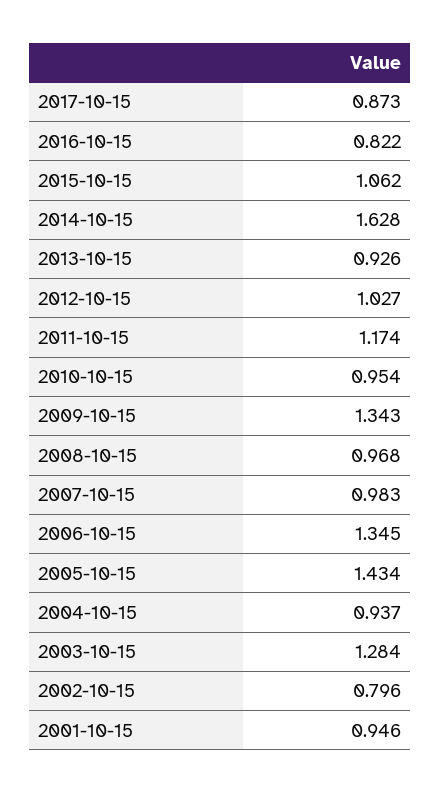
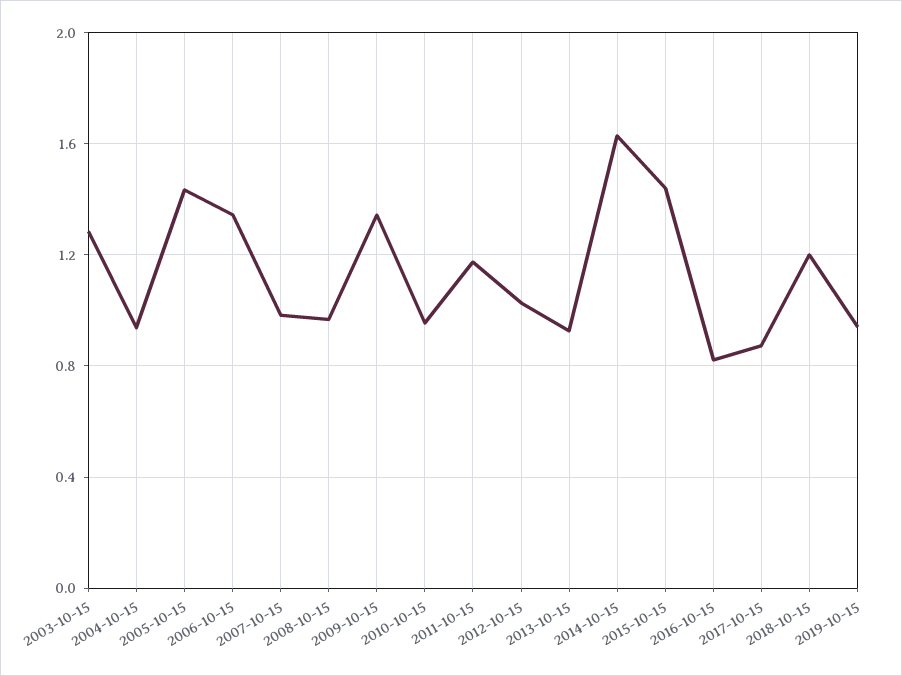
2015-10-15: 1.062 -> 1.45
2002-10-15: 0.796 -> none
2001-10-15: 0.946 -> none
2018-10-15: none -> 1.2
2019-10-15: none -> 0.95

